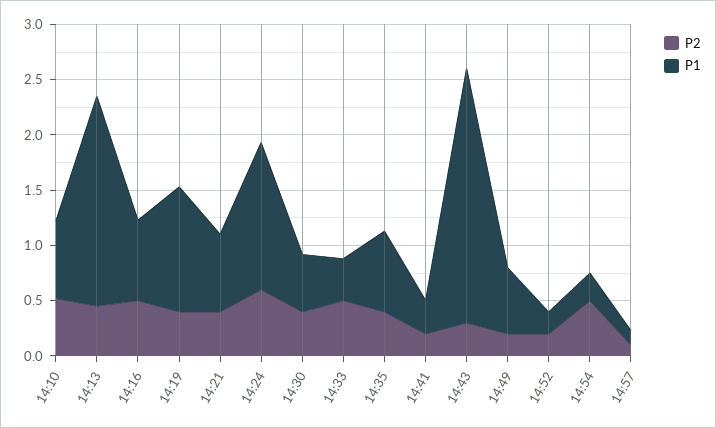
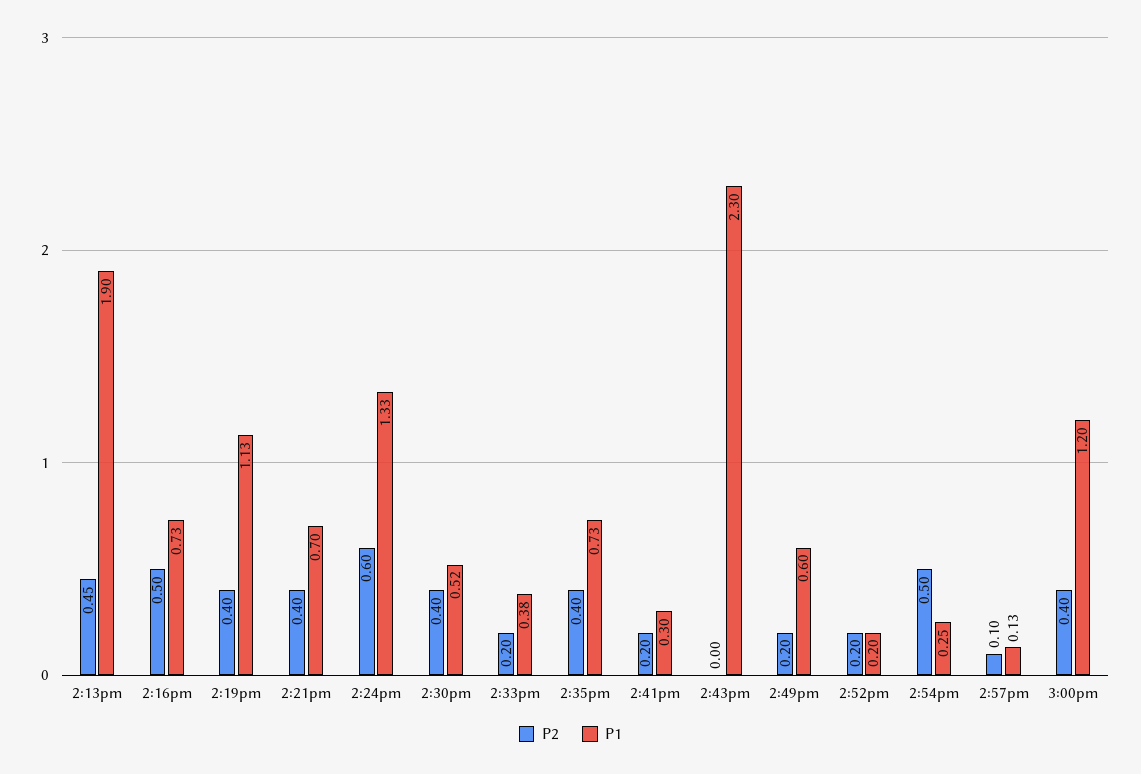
P2, 14:10: 0.5 -> none
P1, 14:10: 0.7 -> none
P2, 14:33: 0.5 -> 0.2
P2, 14:43: 0.3 -> 0
P2, 3:00pm: none -> 0.4
P1, 3:00pm: none -> 1.2

